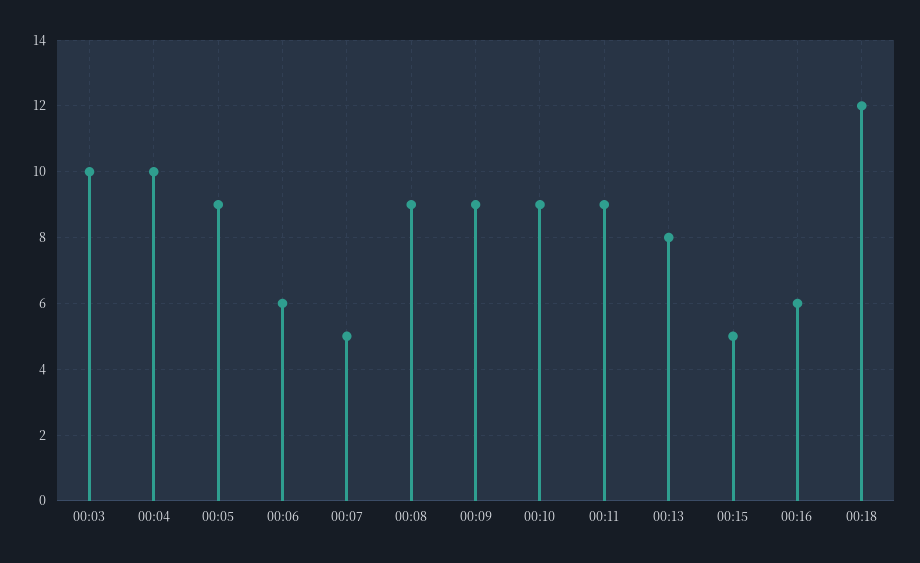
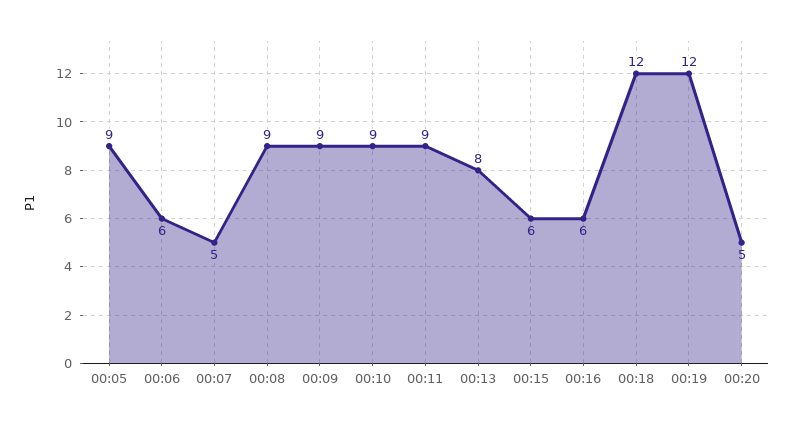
00:03: 10 -> none
00:04: 10 -> none
00:15: 5 -> 6
00:19: none -> 12
00:20: none -> 5

